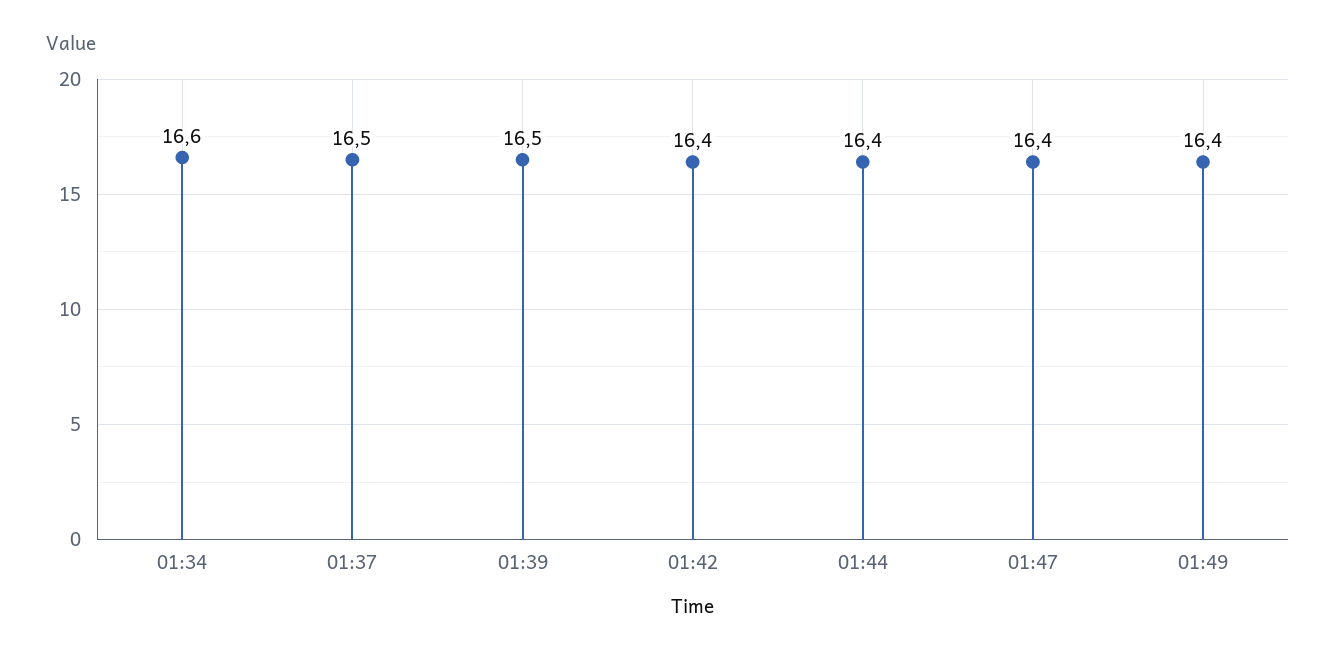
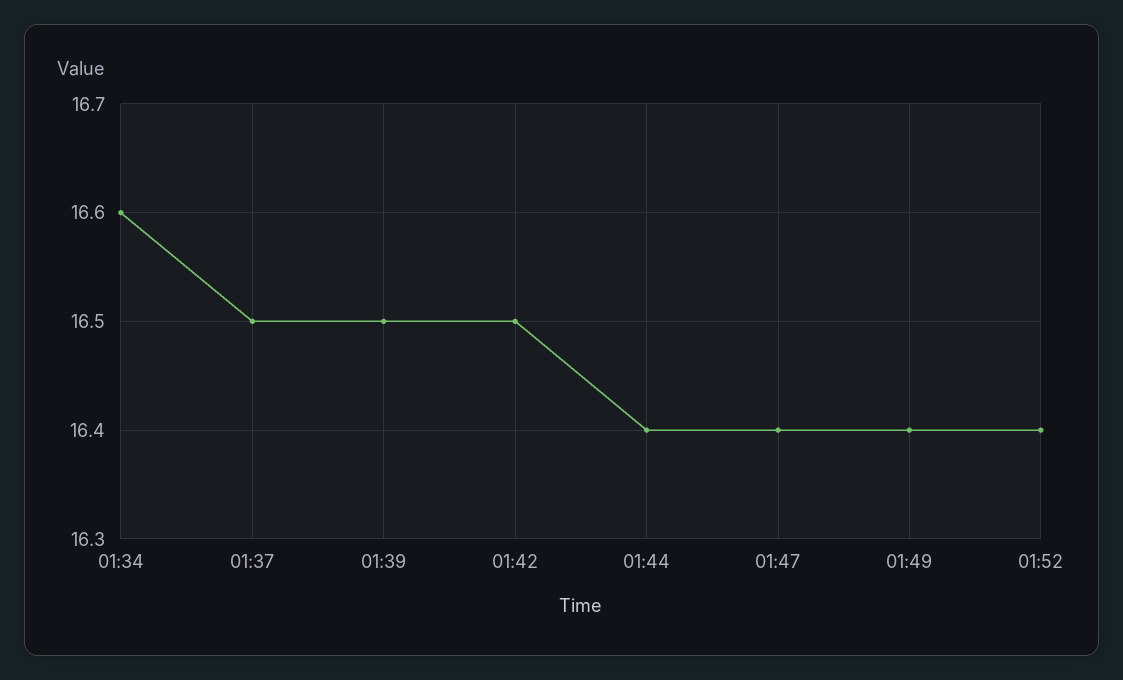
01:42: 16.4 -> 16.5
01:52: none -> 16.4

